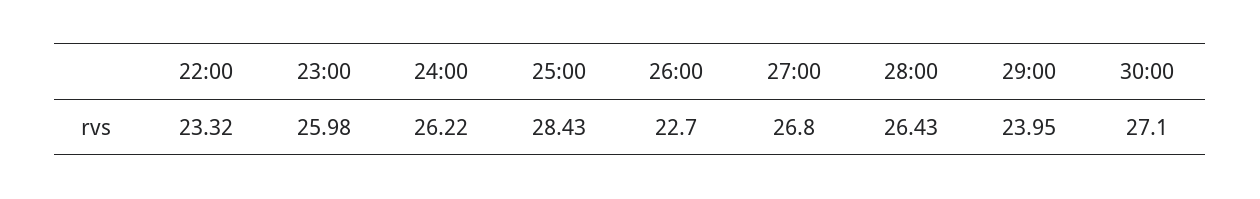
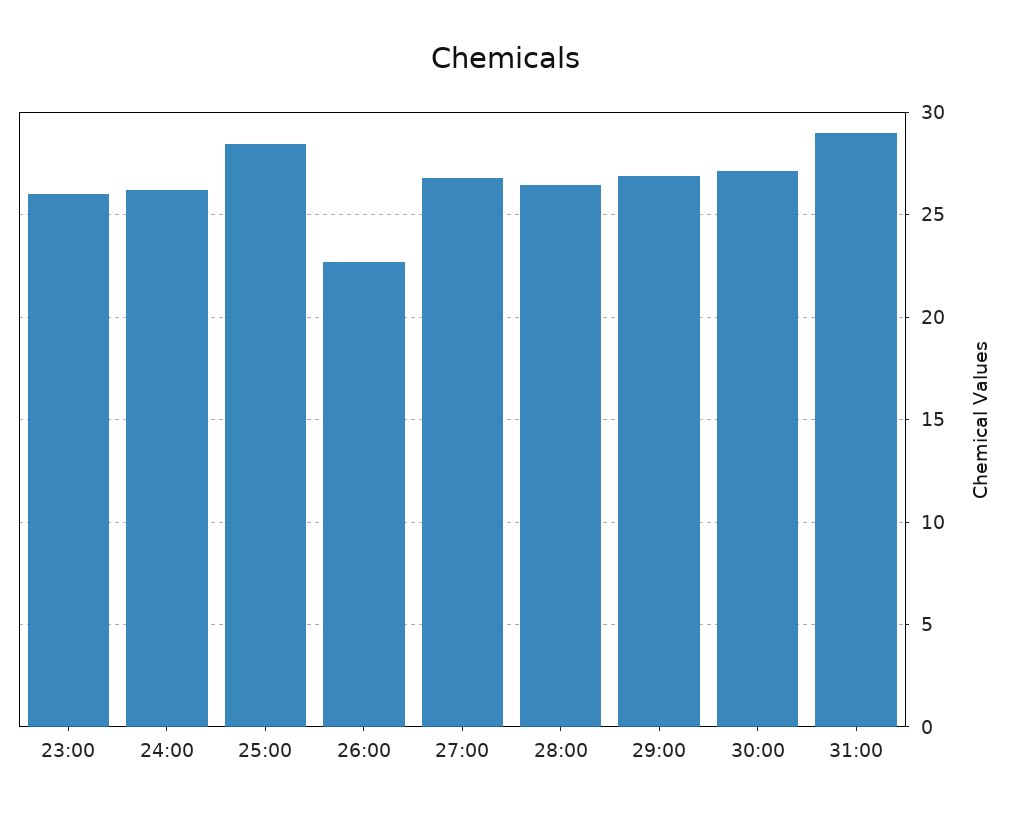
22:00: 23.32 -> none
29:00: 23.95 -> 27
31:00: none -> 29

